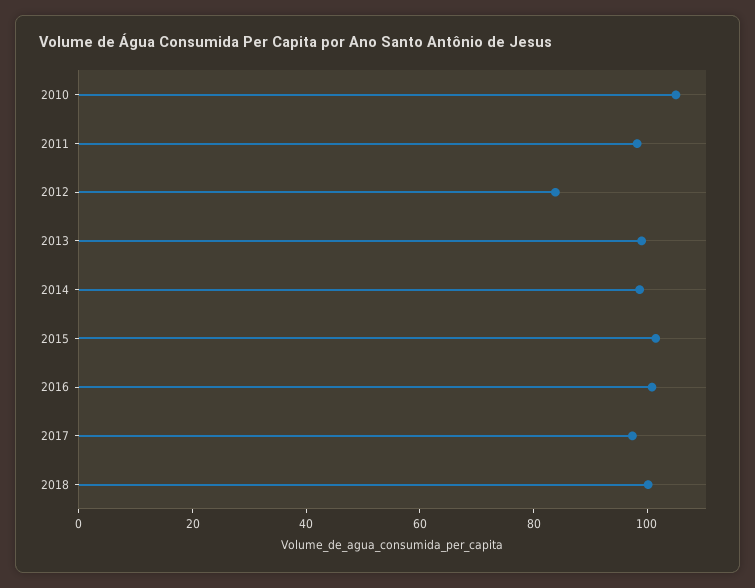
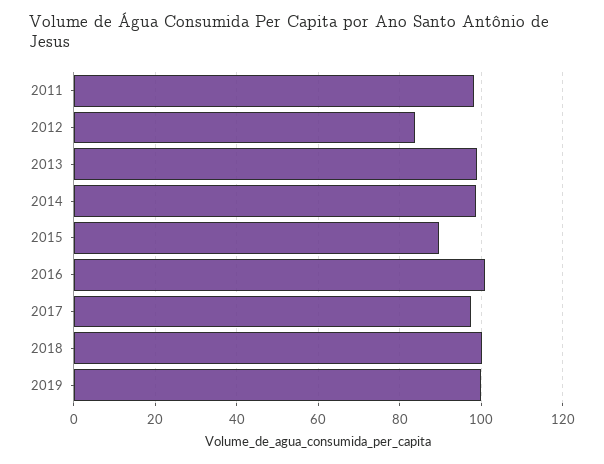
2010: 105 -> none
2015: 100 -> 90
2019: none -> 100

